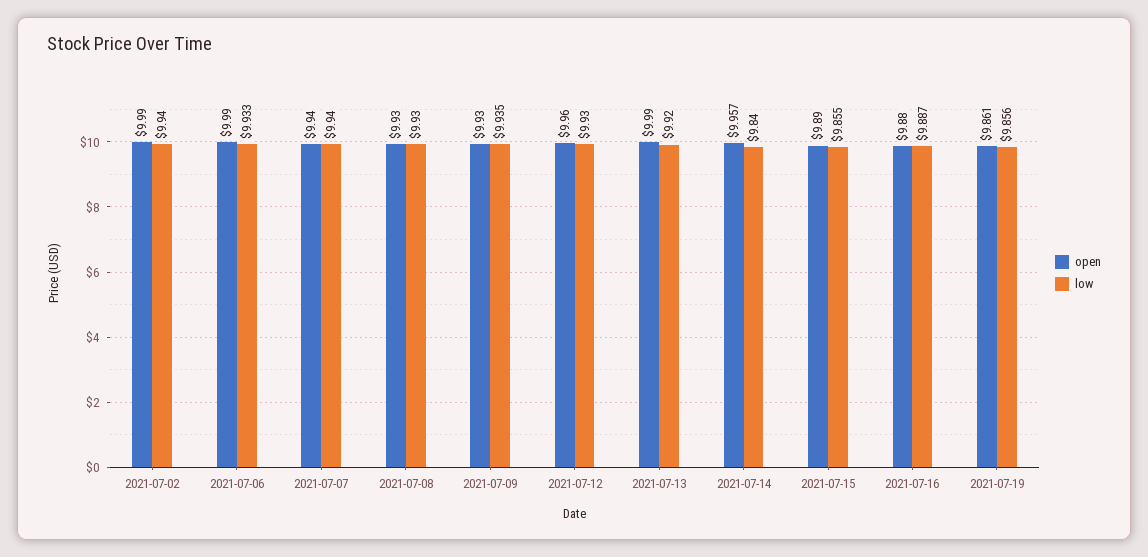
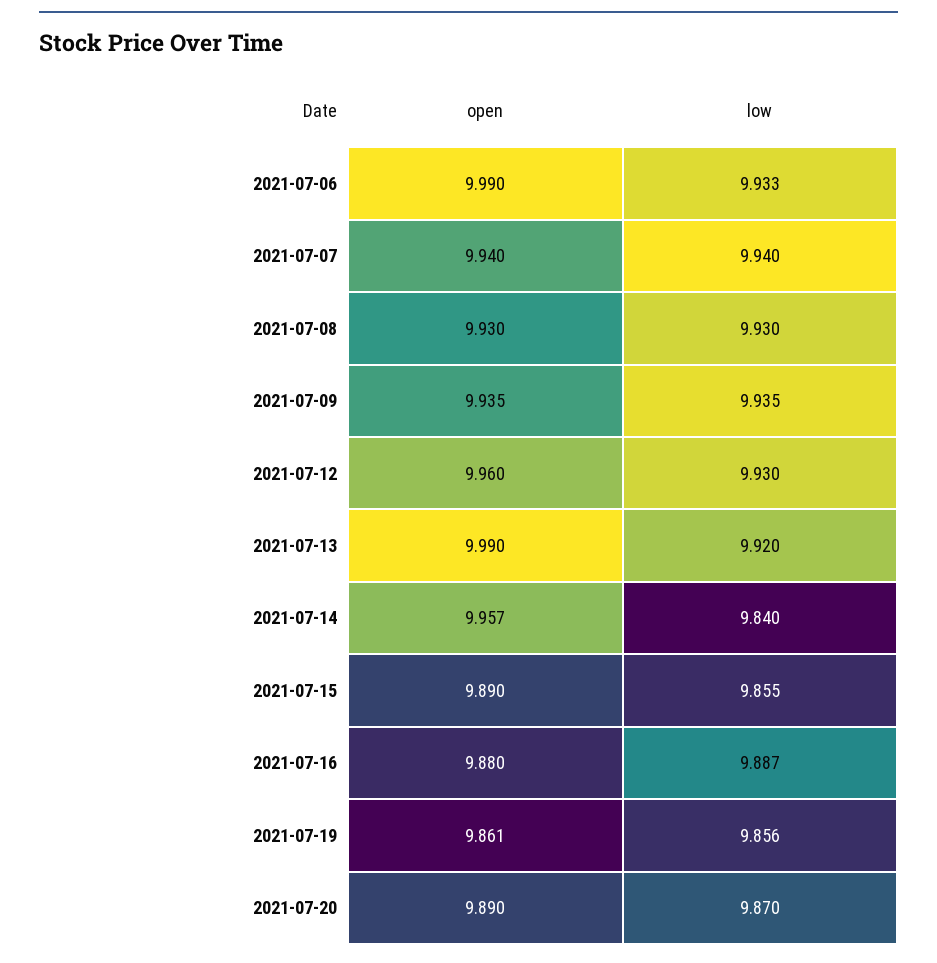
open, 2021-07-02: 9.99 -> none
low, 2021-07-02: 9.94 -> none
open, 2021-07-09: 9.93 -> 9.935
open, 2021-07-20: none -> 9.89
low, 2021-07-20: none -> 9.87

